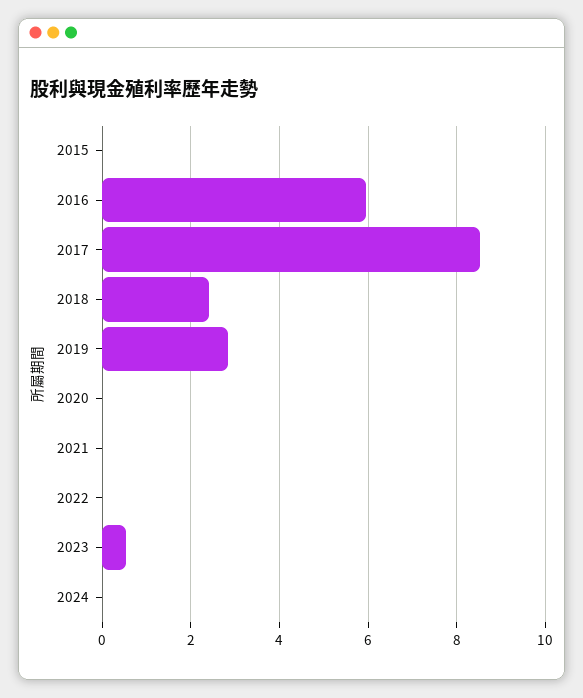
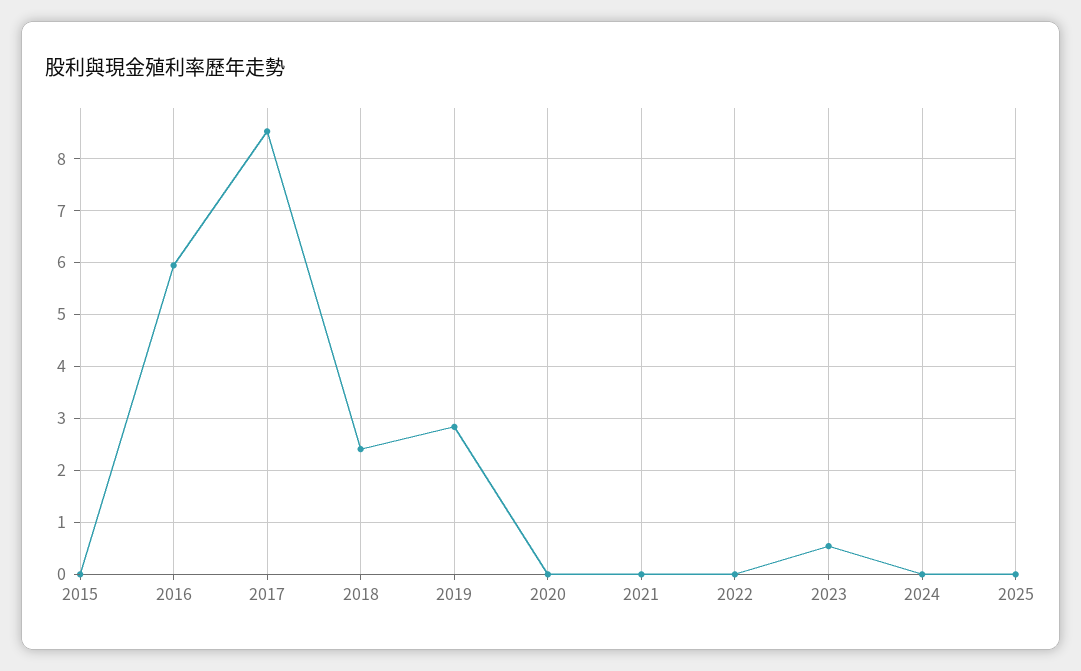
2025: none -> 0

